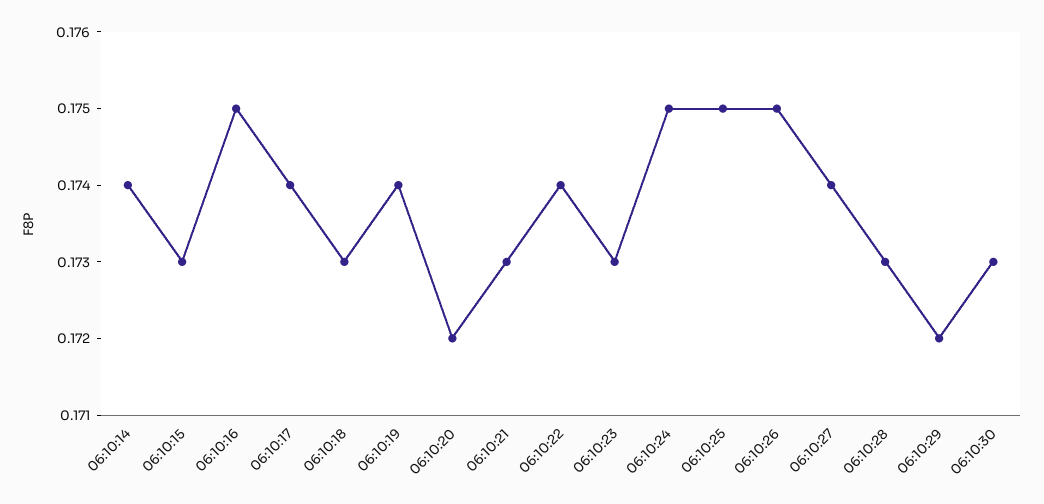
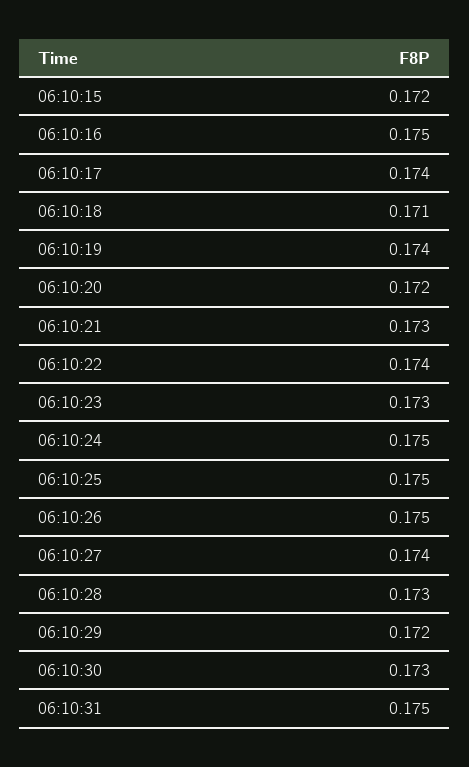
06:10:14: 0.174 -> none
06:10:15: 0.173 -> 0.172
06:10:18: 0.173 -> 0.171
06:10:31: none -> 0.175

